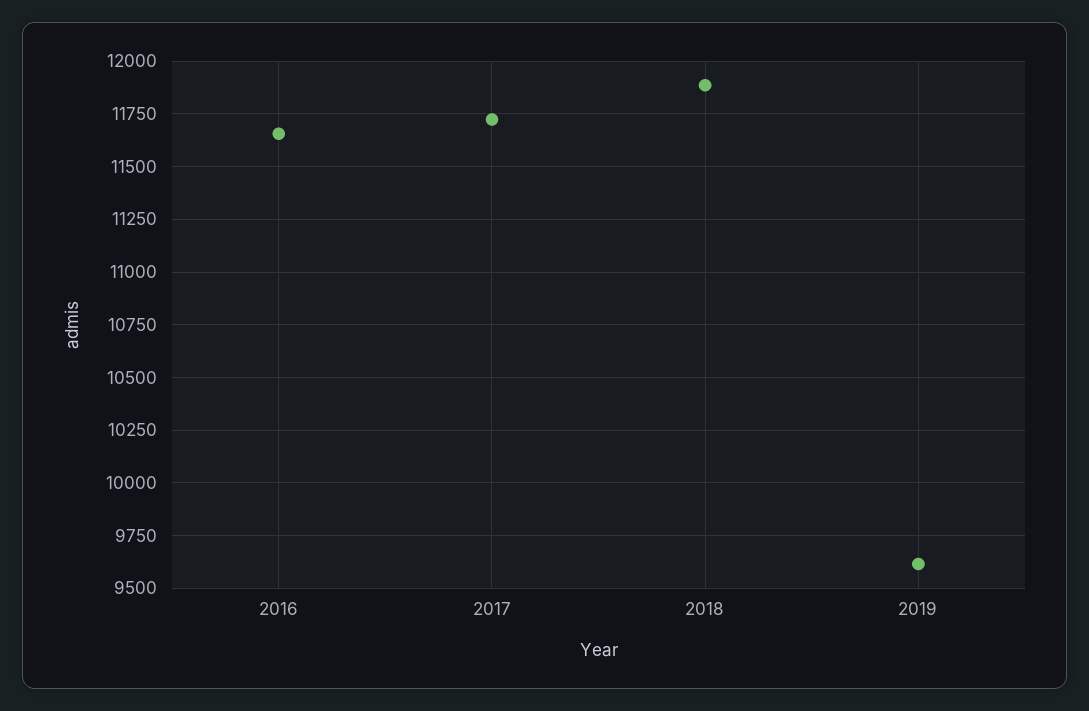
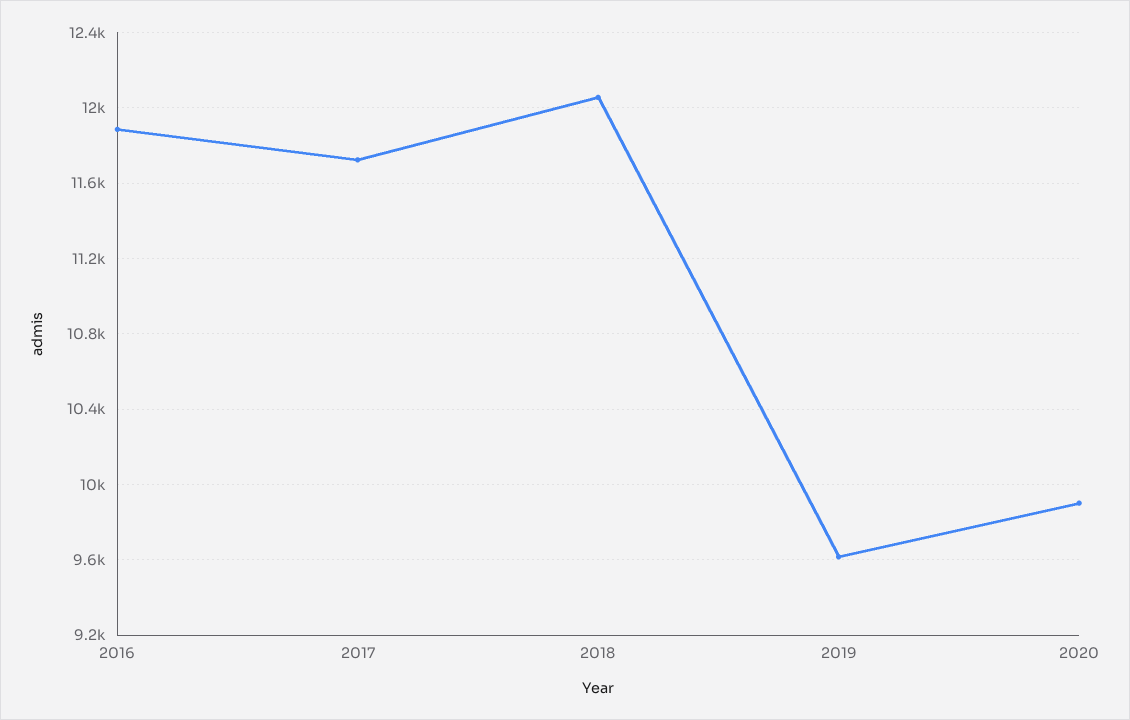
2016: 11650 -> 11900
2018: 11900 -> 12050
2020: none -> 9900

